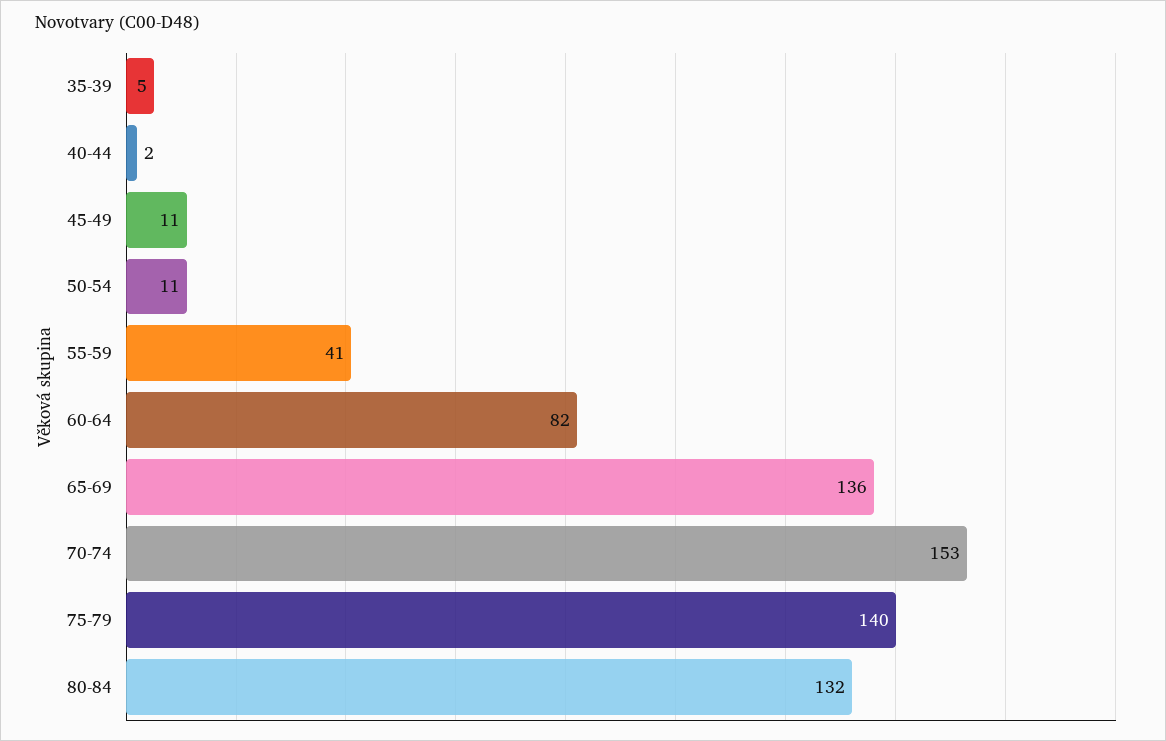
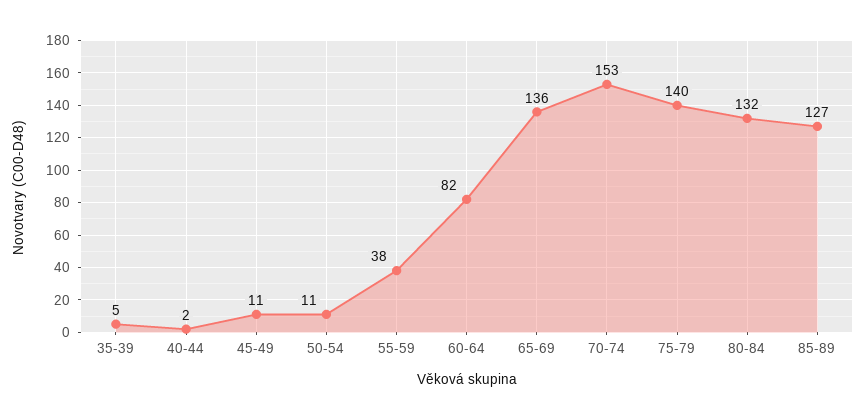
55-59: 41 -> 38
85-89: none -> 127

